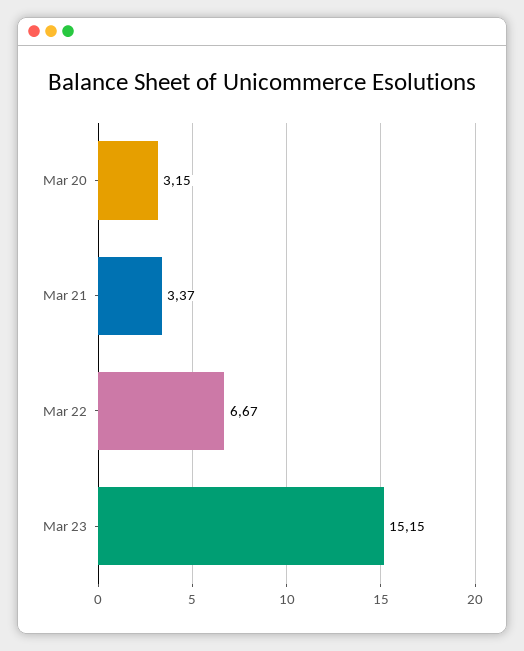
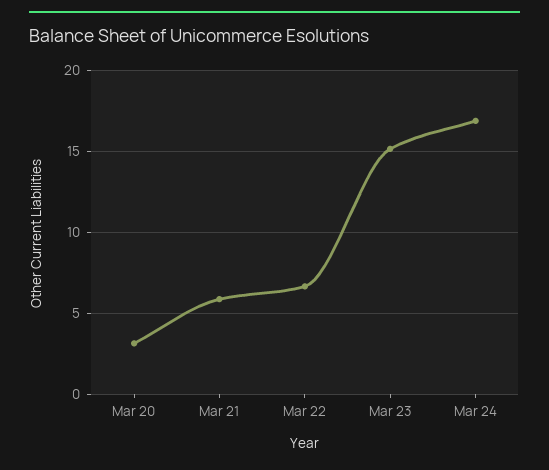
Mar 21: 3.37 -> 6
Mar 24: none -> 17

